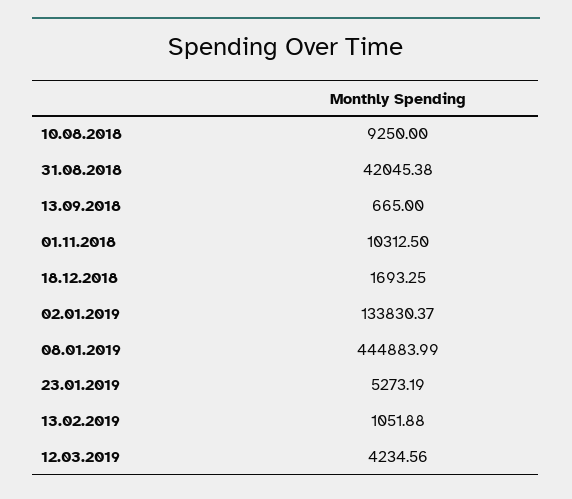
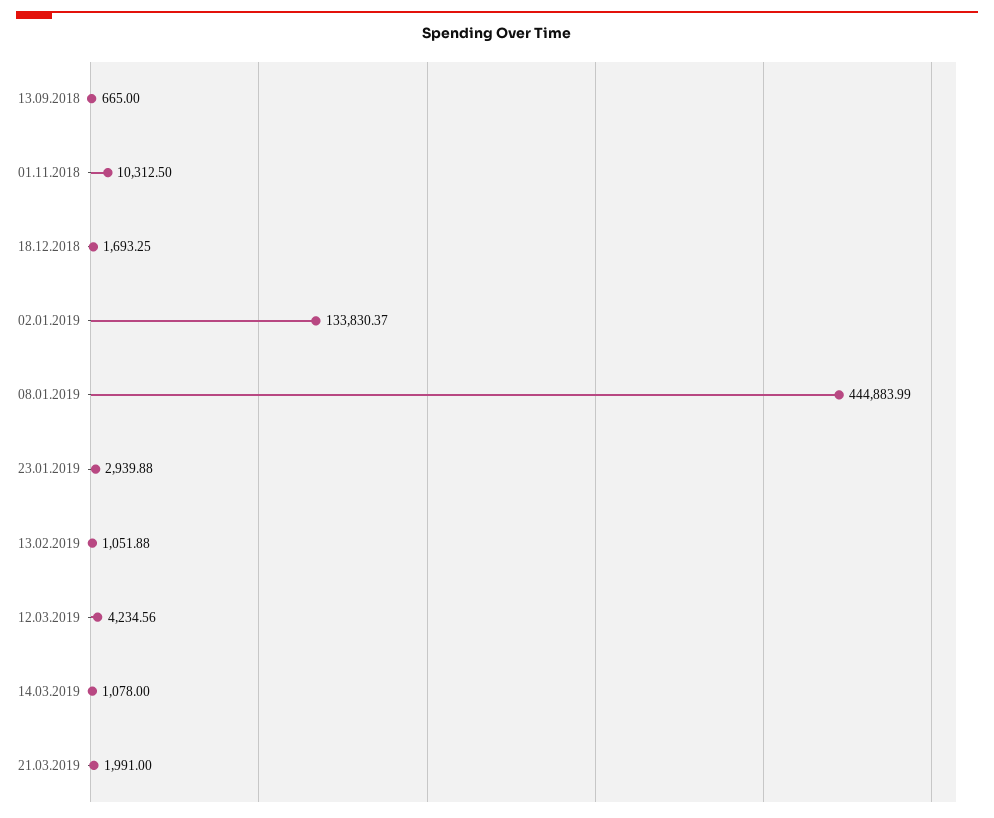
10.08.2018: 9250 -> none
31.08.2018: 42045.38 -> none
23.01.2019: 5273.19 -> 2939.88
14.03.2019: none -> 1078
21.03.2019: none -> 1991

